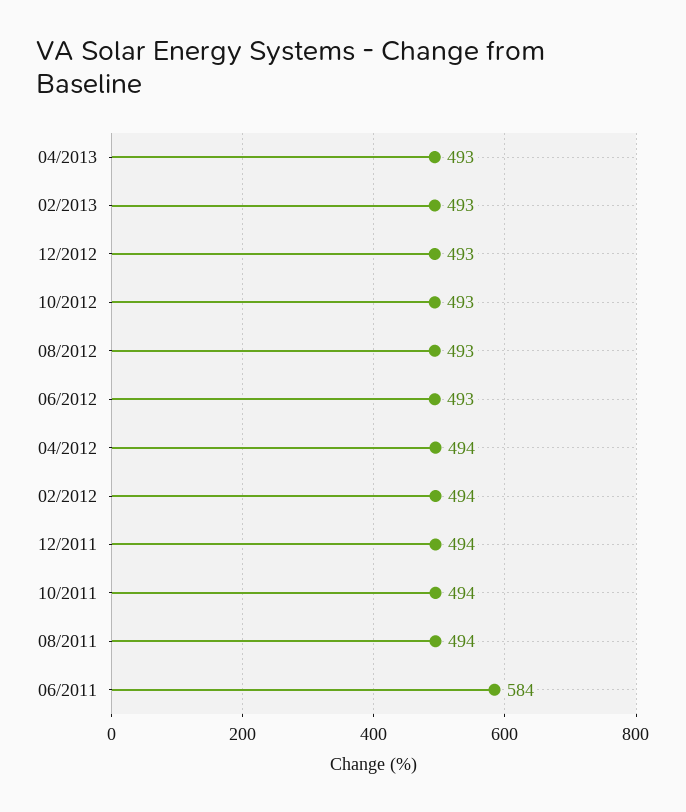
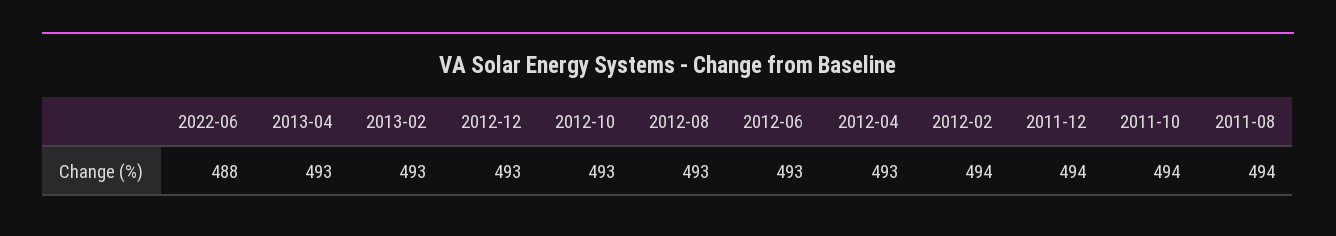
04/2012: 494 -> 493
06/2011: 584 -> none
2022-06: none -> 488

